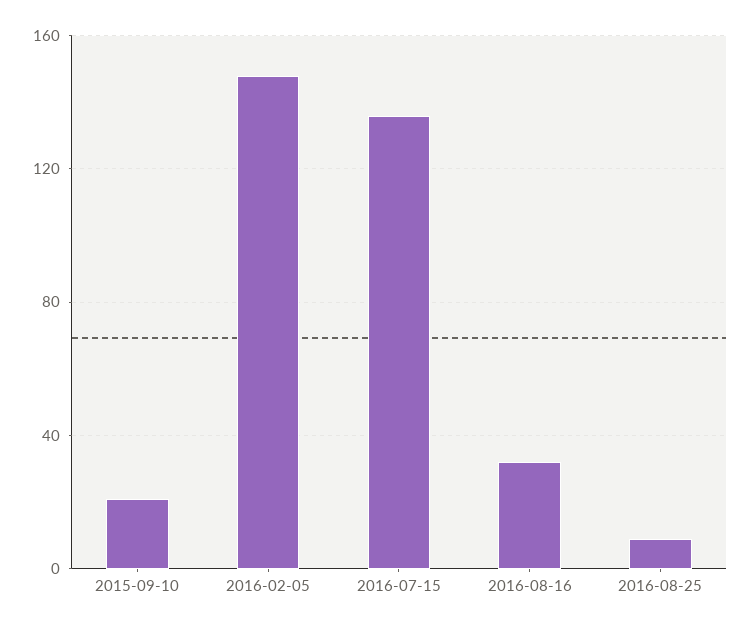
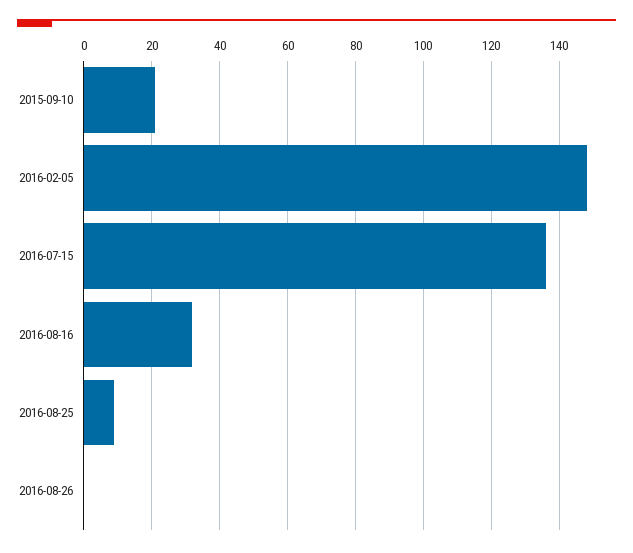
2016-08-26: none -> 0

